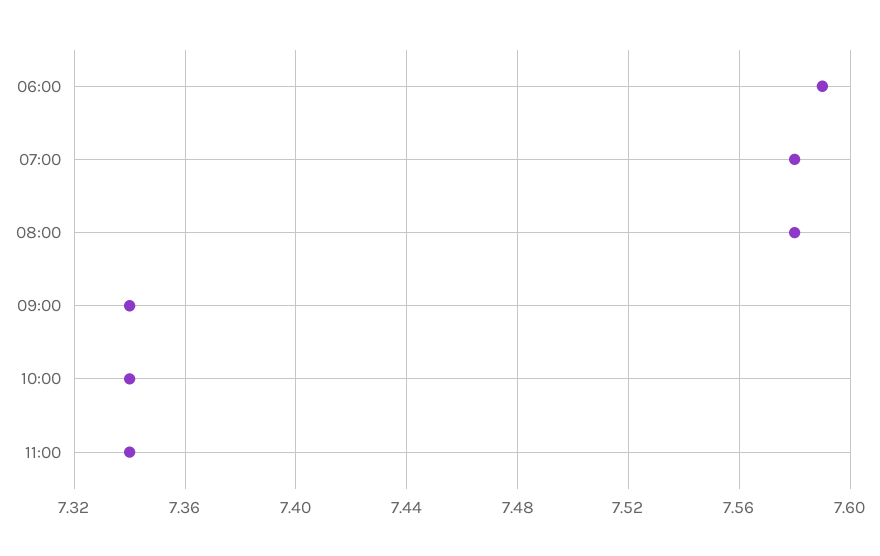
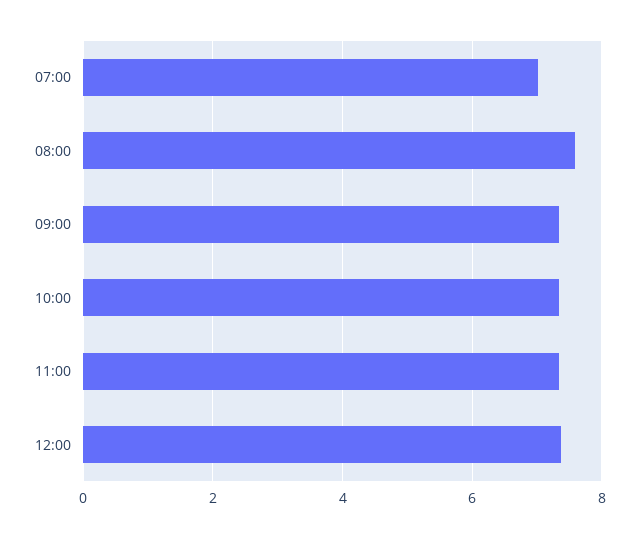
06:00: 7.59 -> none
07:00: 7.58 -> 7
12:00: none -> 7.4

